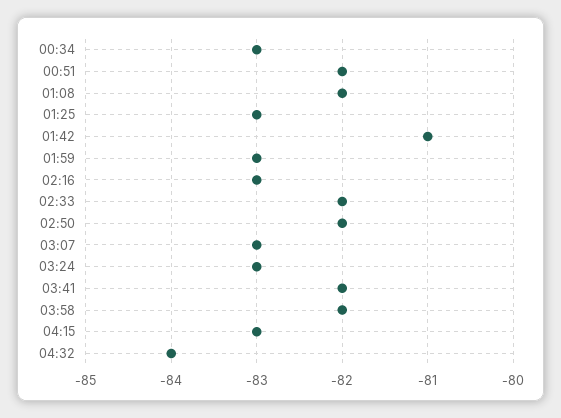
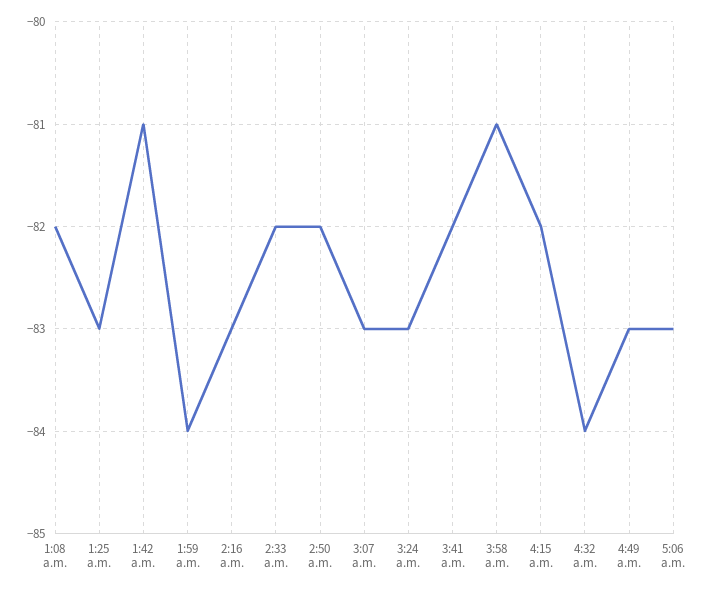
00:34: -83 -> none
00:51: -82 -> none
01:59: -83 -> -84
03:58: -82 -> -81
04:15: -83 -> -82
4:49 a.m.: none -> -83
5:06 a.m.: none -> -83

